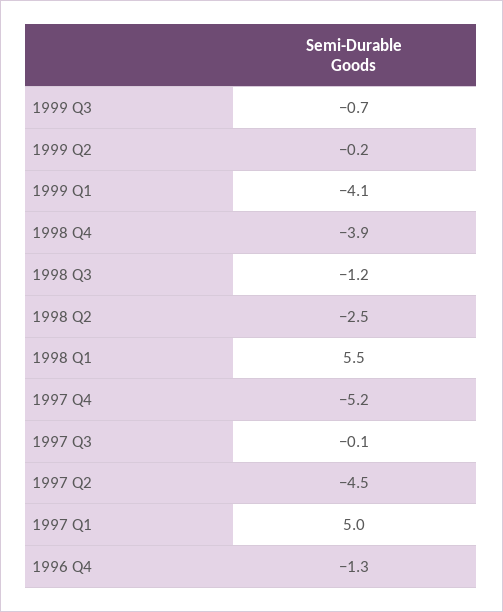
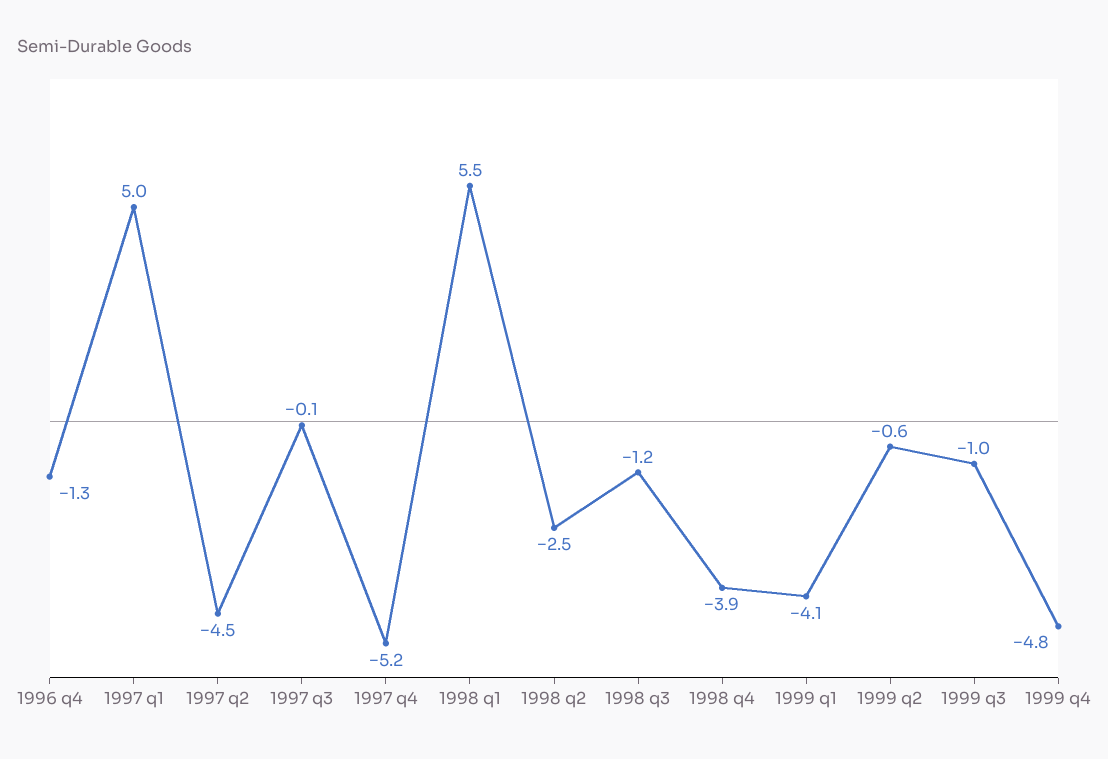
1999 Q3: -0.7 -> -1
1999 Q2: -0.2 -> -0.6
1999 q4: none -> -4.8

